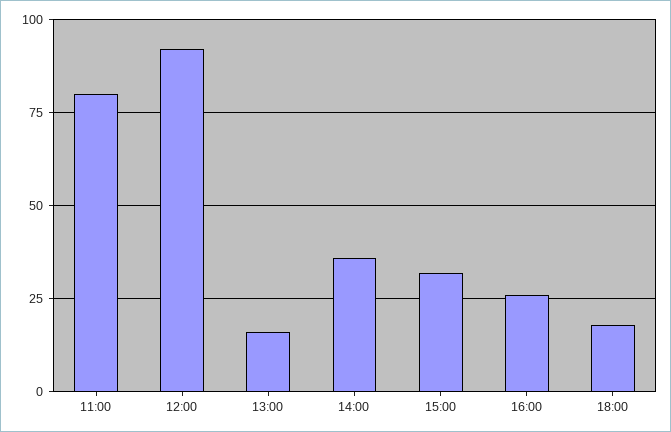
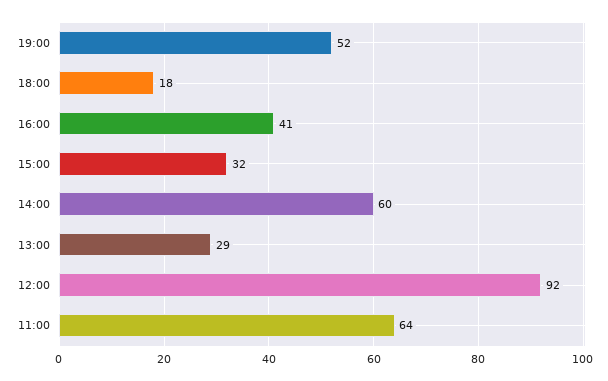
11:00: 80 -> 64
13:00: 15 -> 29
14:00: 35 -> 60
16:00: 25 -> 41
19:00: none -> 52

